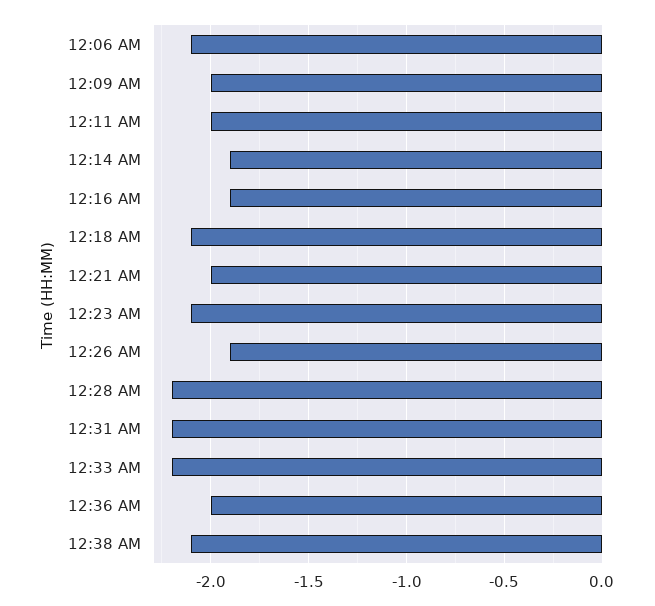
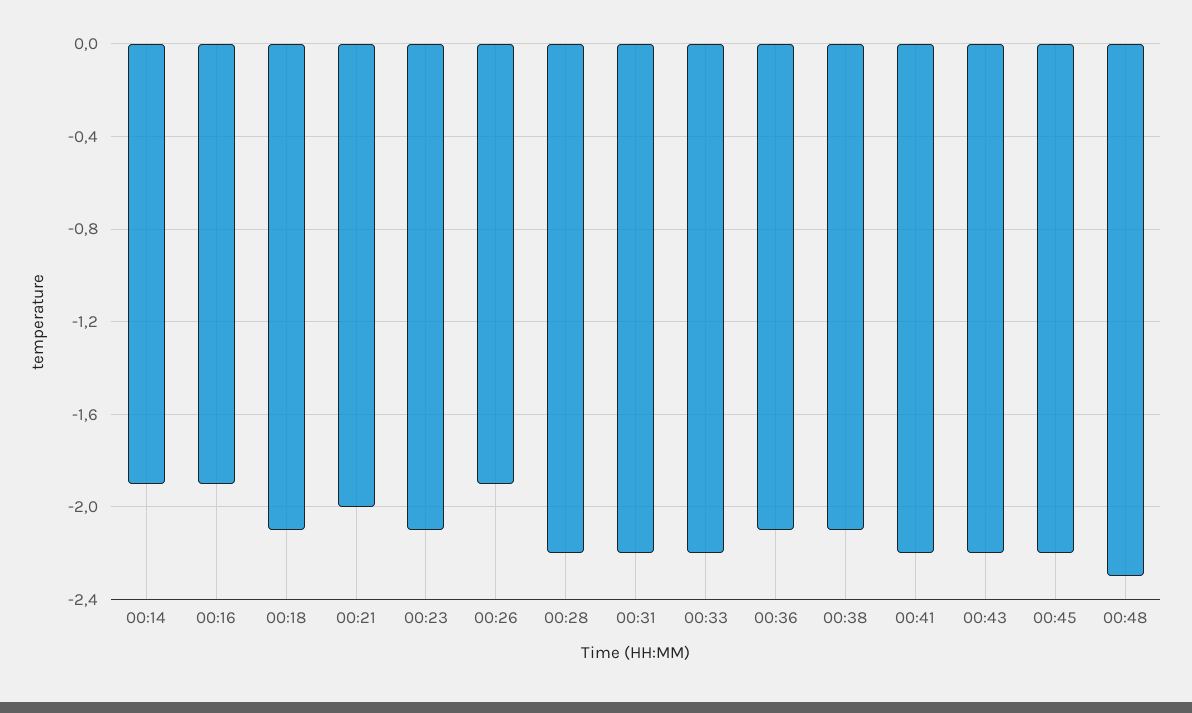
12:06 AM: -2.1 -> none
12:09 AM: -2 -> none
12:11 AM: -2 -> none
12:36 AM: -2 -> -2.1
00:41: none -> -2.2
00:43: none -> -2.2
00:45: none -> -2.2
00:48: none -> -2.3

